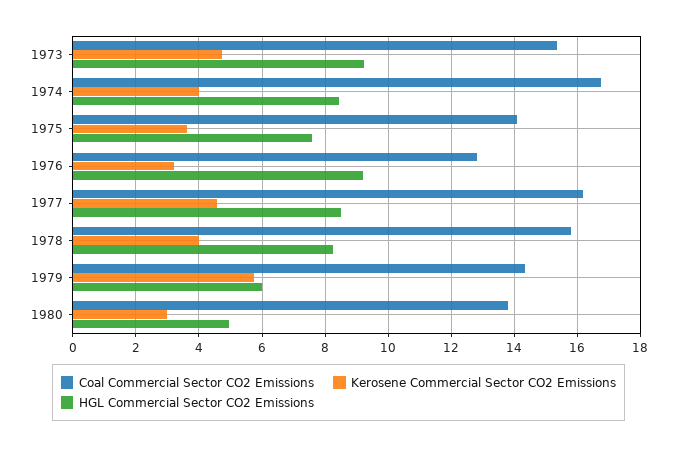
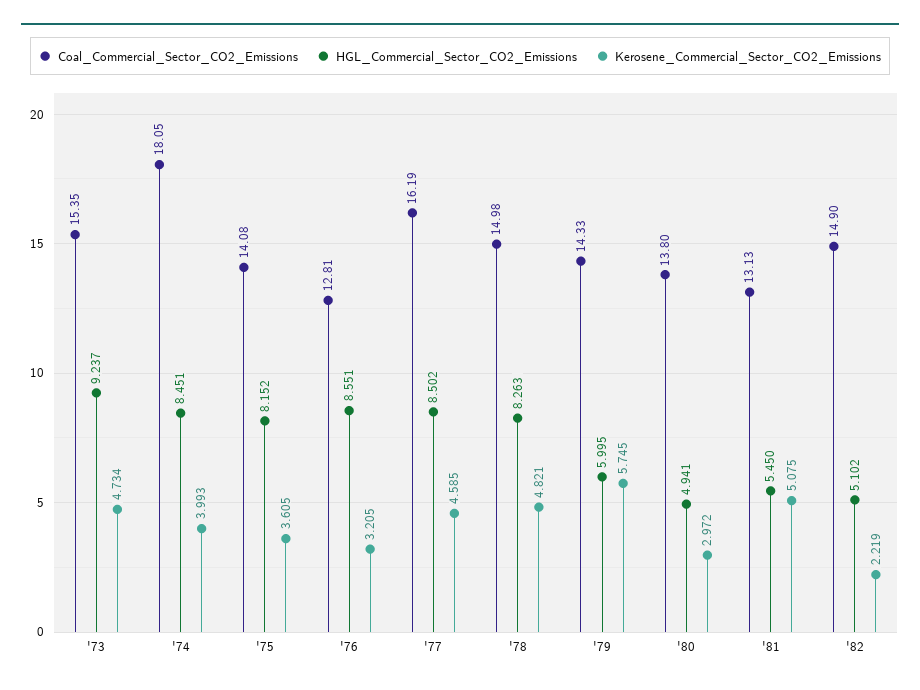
Coal Commercial Sector CO2 Emissions, 1974: 16.8 -> 18.05
HGL Commercial Sector CO2 Emissions, 1975: 7.6 -> 8.152
HGL Commercial Sector CO2 Emissions, 1976: 9.2 -> 8.551
Coal Commercial Sector CO2 Emissions, 1978: 15.8 -> 14.98
Kerosene Commercial Sector CO2 Emissions, 1978: 4 -> 4.821
Coal Commercial Sector CO2 Emissions, '81: none -> 13.13
HGL Commercial Sector CO2 Emissions, '81: none -> 5.45
Kerosene Commercial Sector CO2 Emissions, '81: none -> 5.075
Coal Commercial Sector CO2 Emissions, '82: none -> 14.9
HGL Commercial Sector CO2 Emissions, '82: none -> 5.102
Kerosene Commercial Sector CO2 Emissions, '82: none -> 2.219

